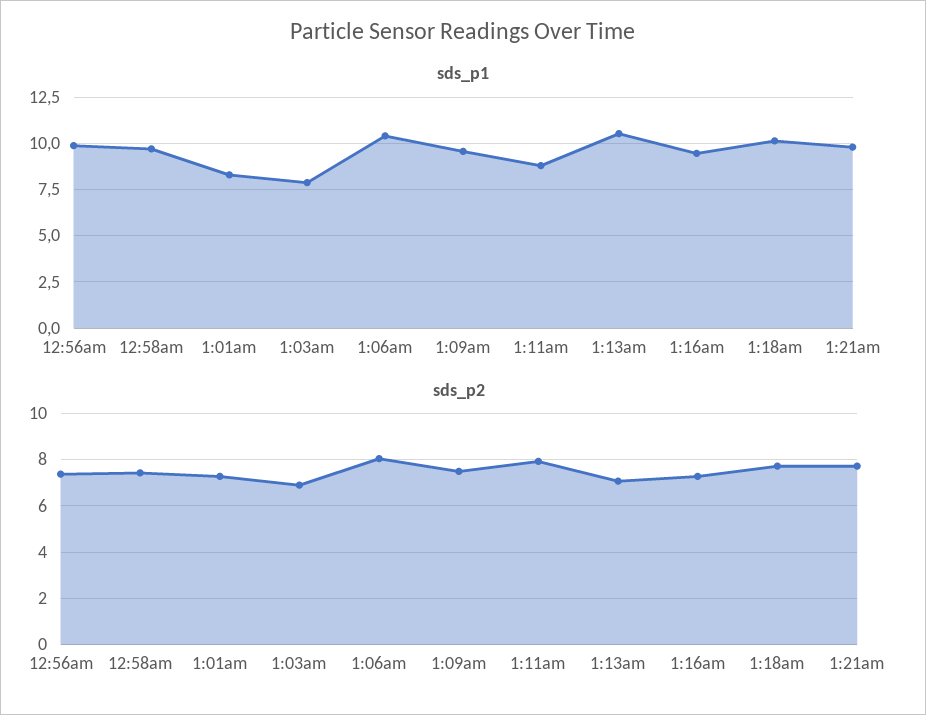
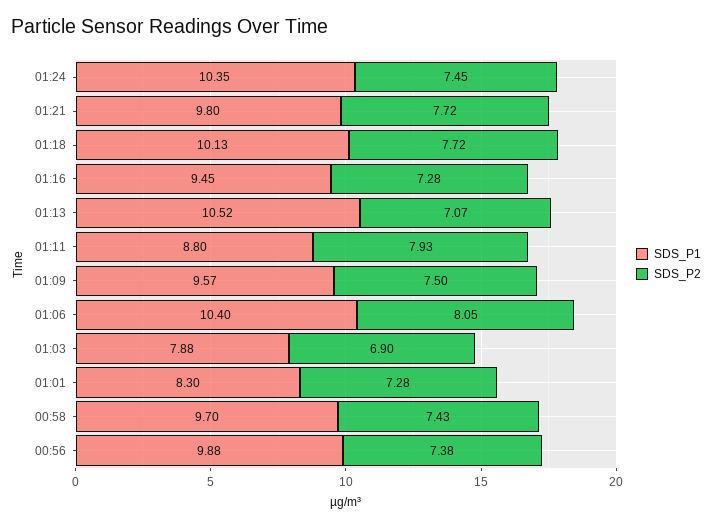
sds_p1, 01:24: none -> 10.35
sds_p2, 01:24: none -> 7.45

